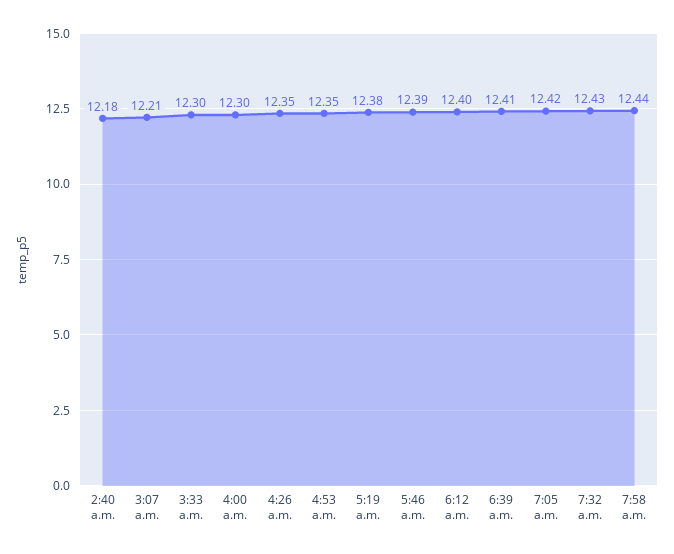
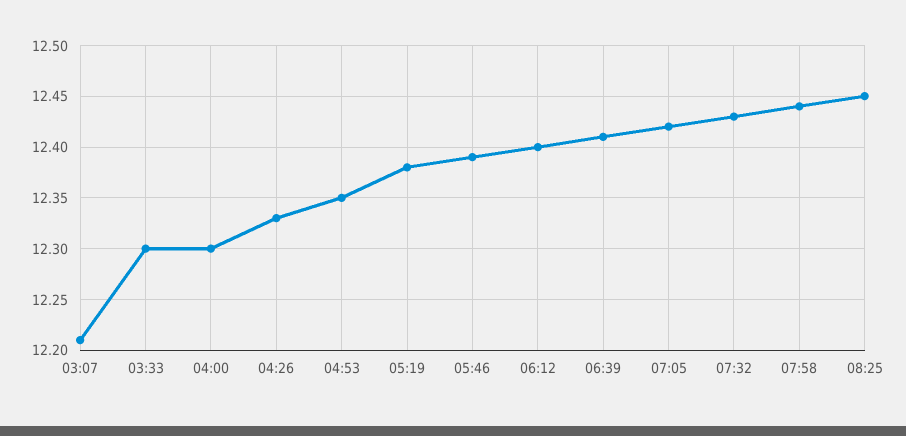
2:40 a.m.: 12.18 -> none
4:26 a.m.: 12.35 -> 12.33
08:25: none -> 12.45

